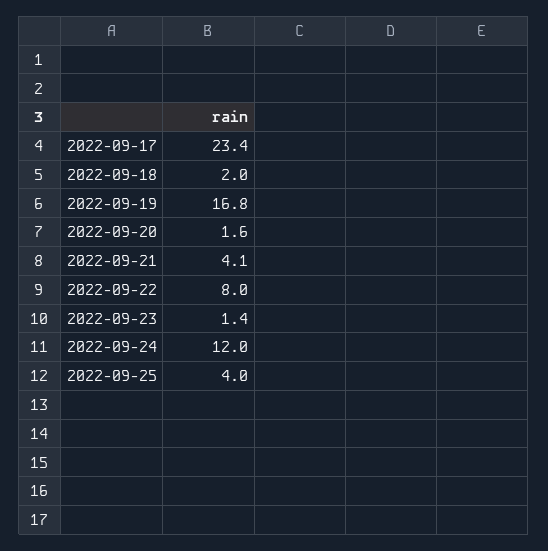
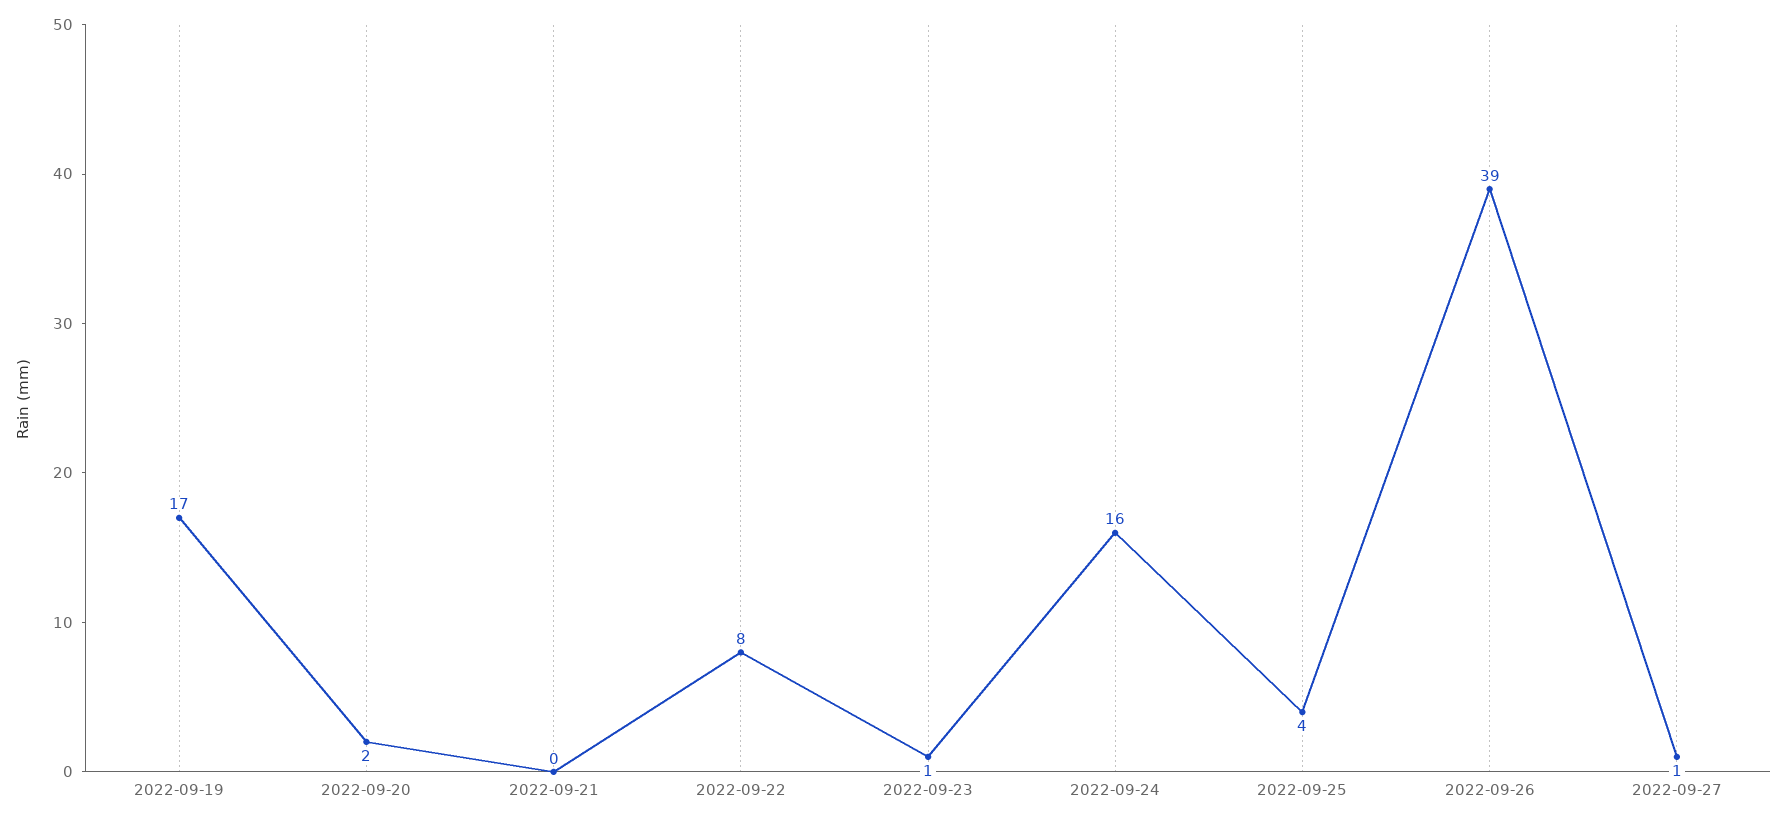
2022-09-17: 23.4 -> none
2022-09-18: 2 -> none
2022-09-21: 4.1 -> 0
2022-09-24: 12 -> 16
2022-09-26: none -> 39
2022-09-27: none -> 1

